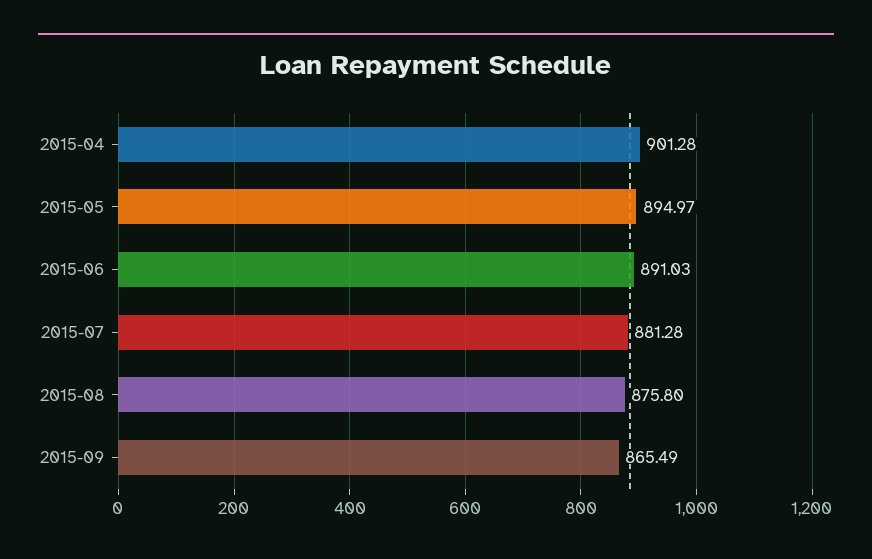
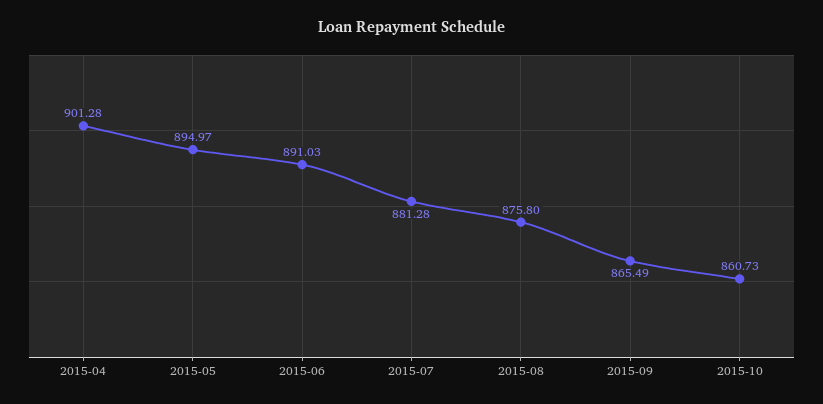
2015-10: none -> 860.73

